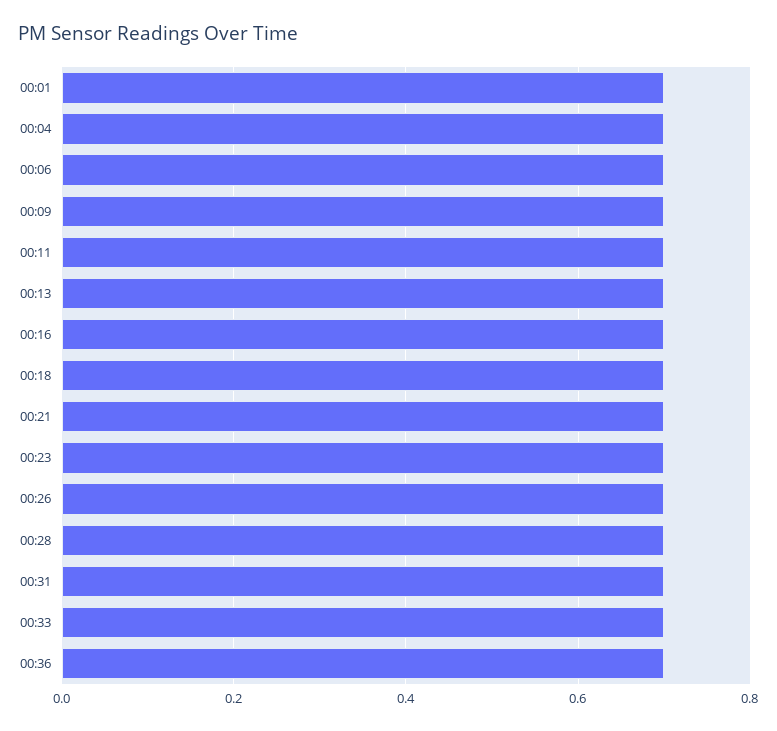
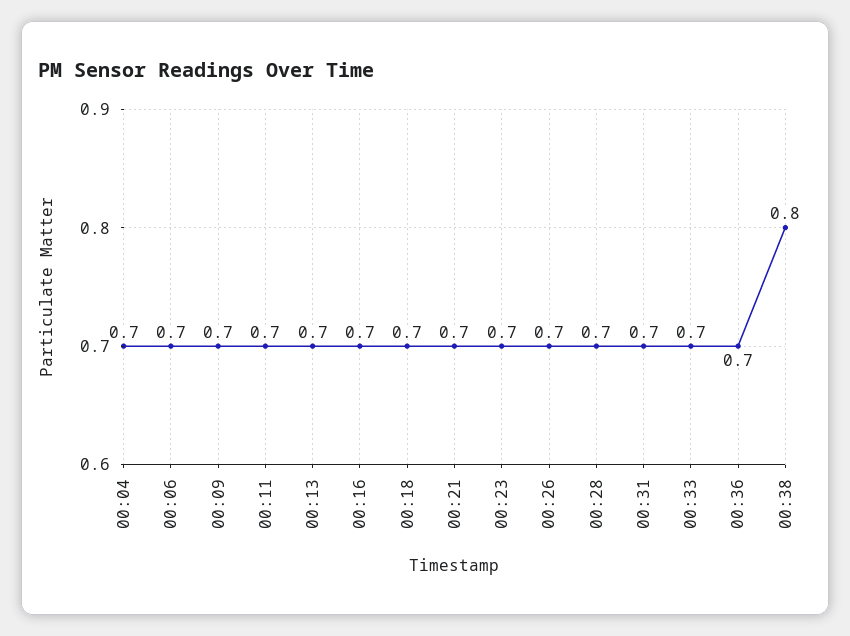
00:01: 0.7 -> none
00:38: none -> 0.8

